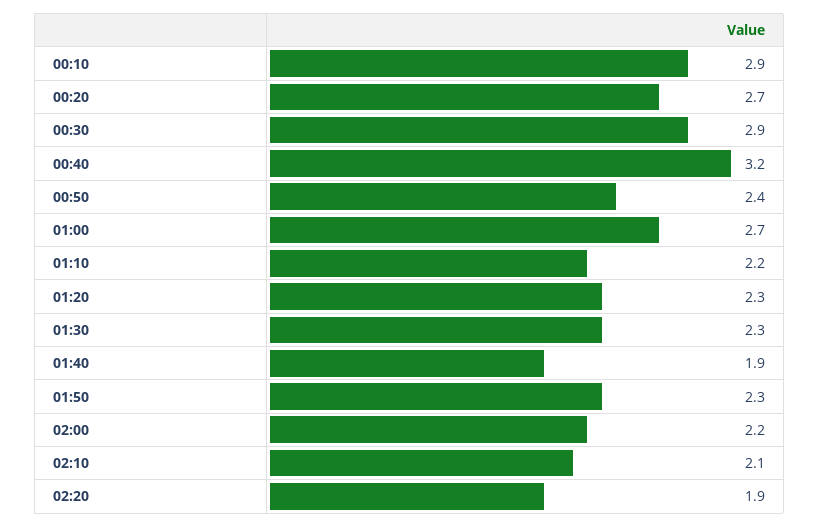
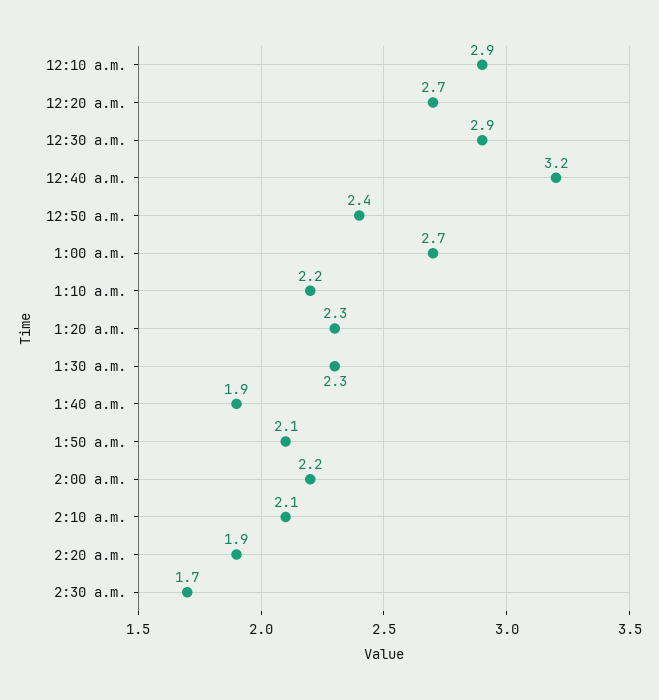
01:50: 2.3 -> 2.1
2:30 a.m.: none -> 1.7

